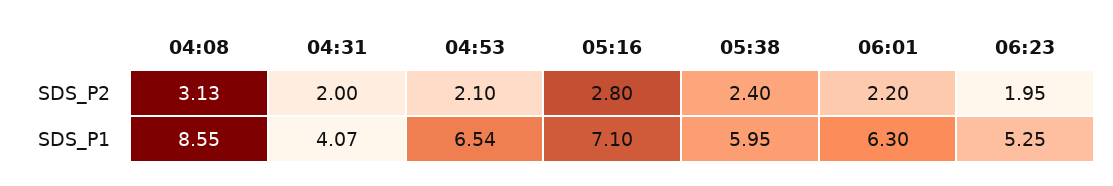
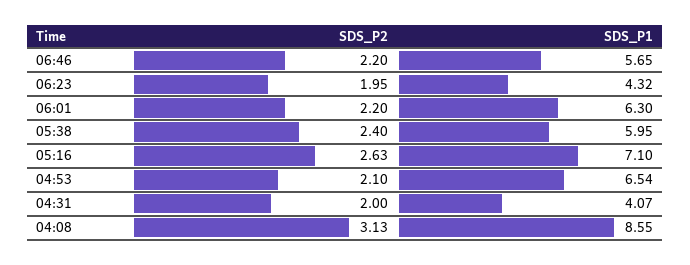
05:16, SDS_P2: 2.8 -> 2.63
06:23, SDS_P1: 5.25 -> 4.32
06:46, SDS_P2: none -> 2.2
06:46, SDS_P1: none -> 5.65

